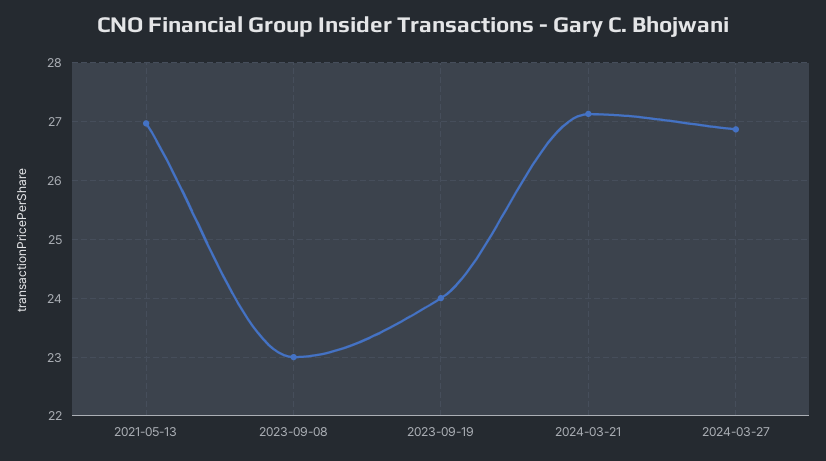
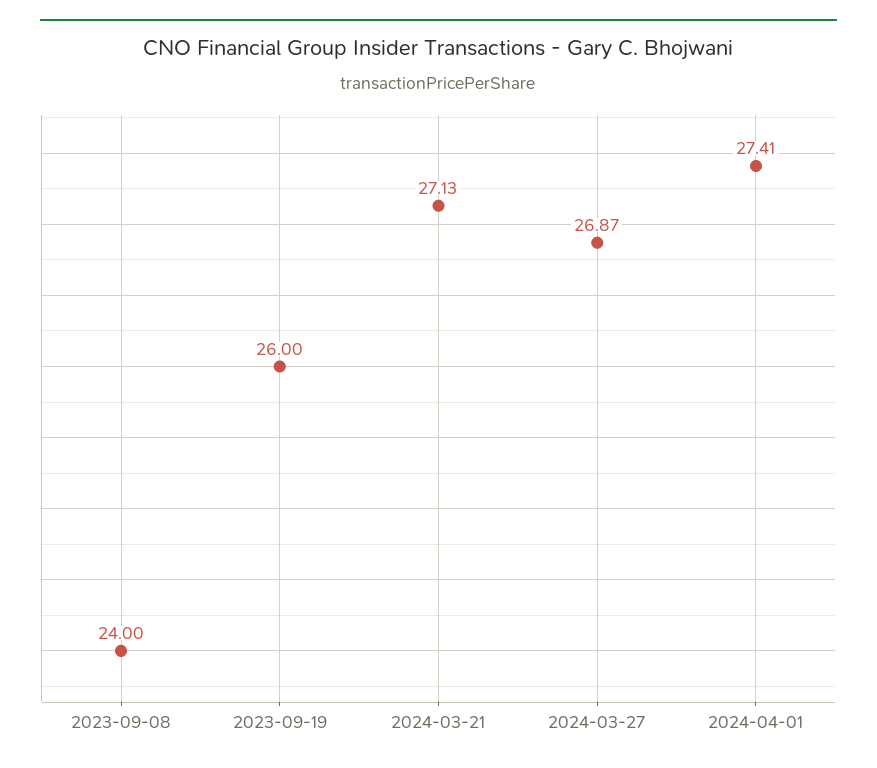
2021-05-13: 27 -> none
2023-09-08: 23 -> 24
2023-09-19: 24 -> 26
2024-04-01: none -> 27.41

